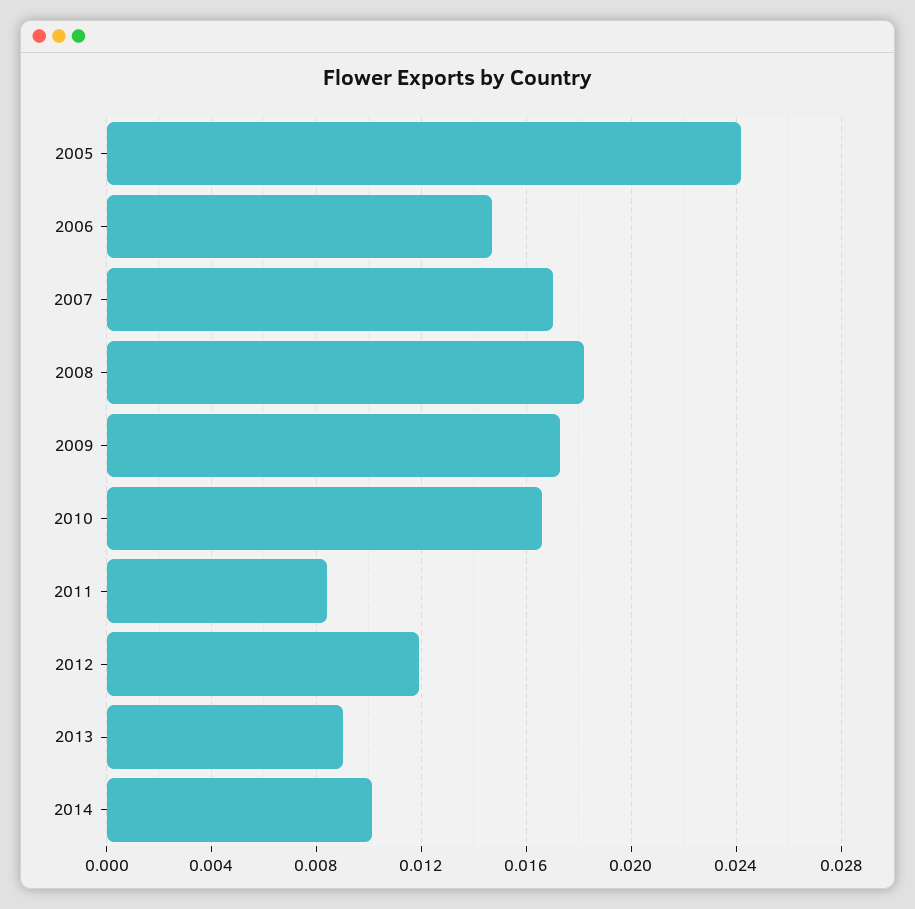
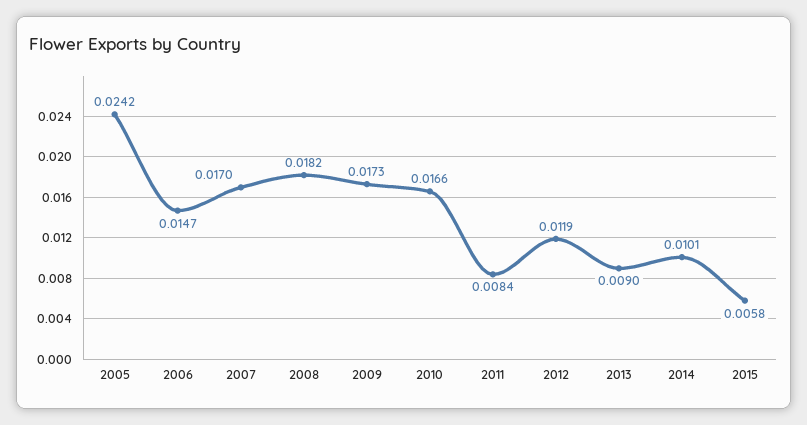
2015: none -> 0.0058

